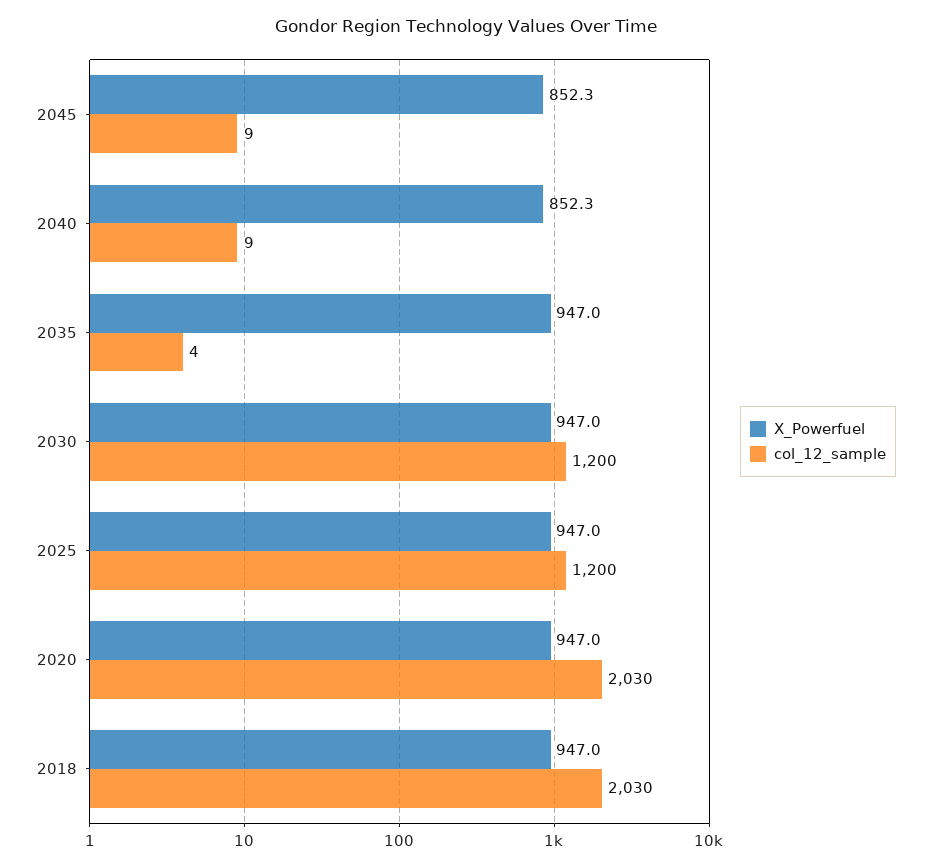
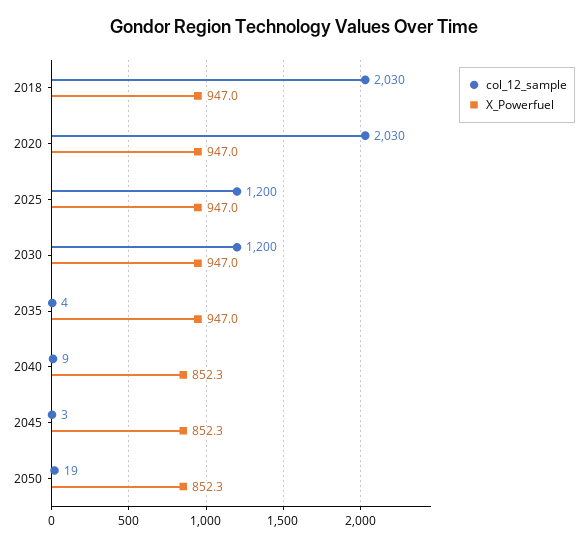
col_12_sample, 2045: 9 -> 3
col_12_sample, 2050: none -> 19
X_Powerfuel, 2050: none -> 852.3

